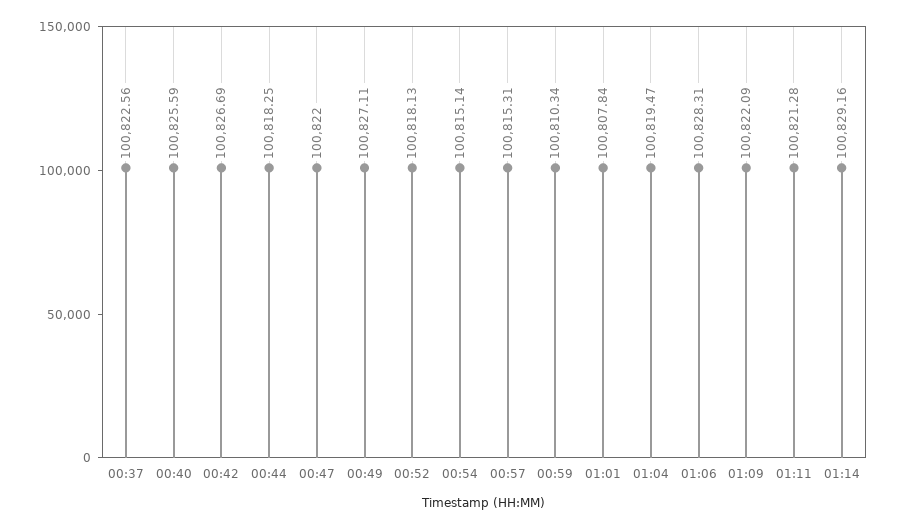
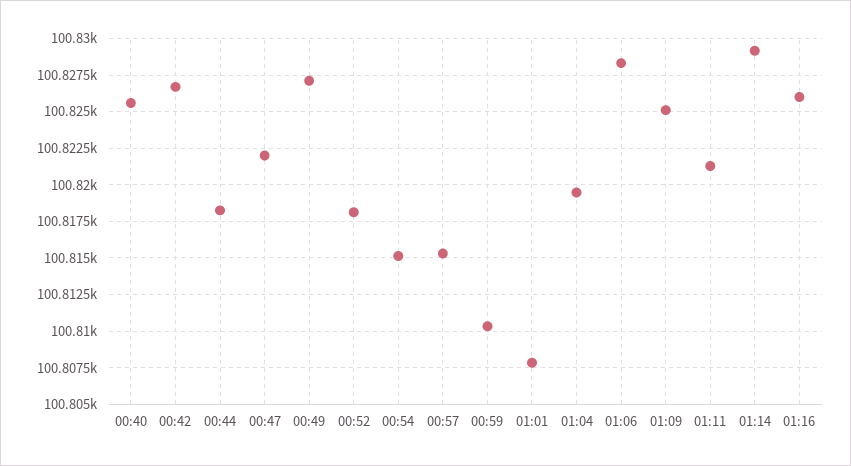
00:37: 100822.56 -> none
01:09: 100822.09 -> 100825
01:16: none -> 100826

